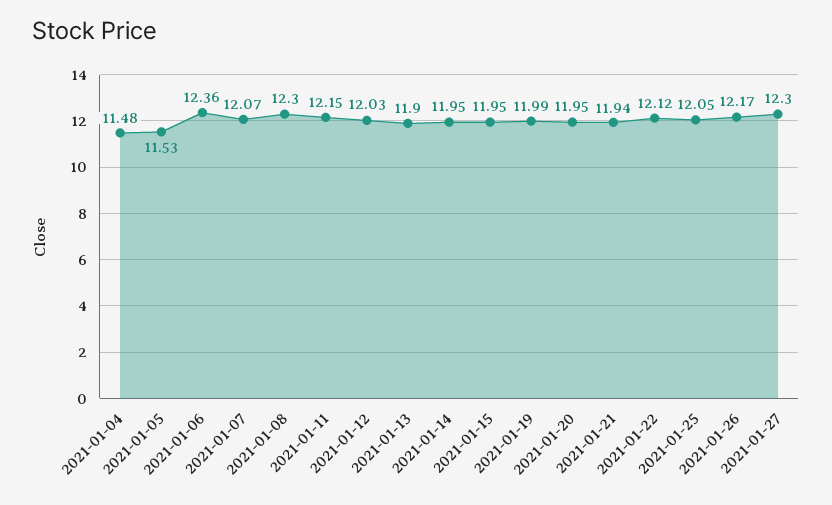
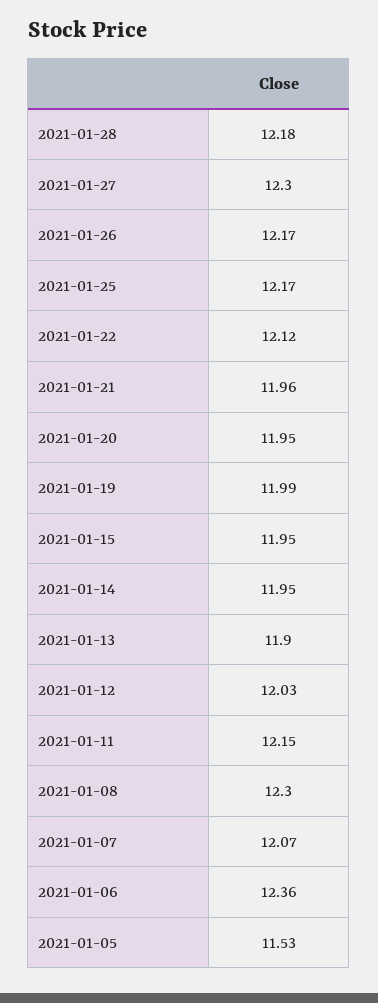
2021-01-04: 11.48 -> none
2021-01-21: 11.94 -> 11.96
2021-01-25: 12.05 -> 12.17
2021-01-28: none -> 12.18

